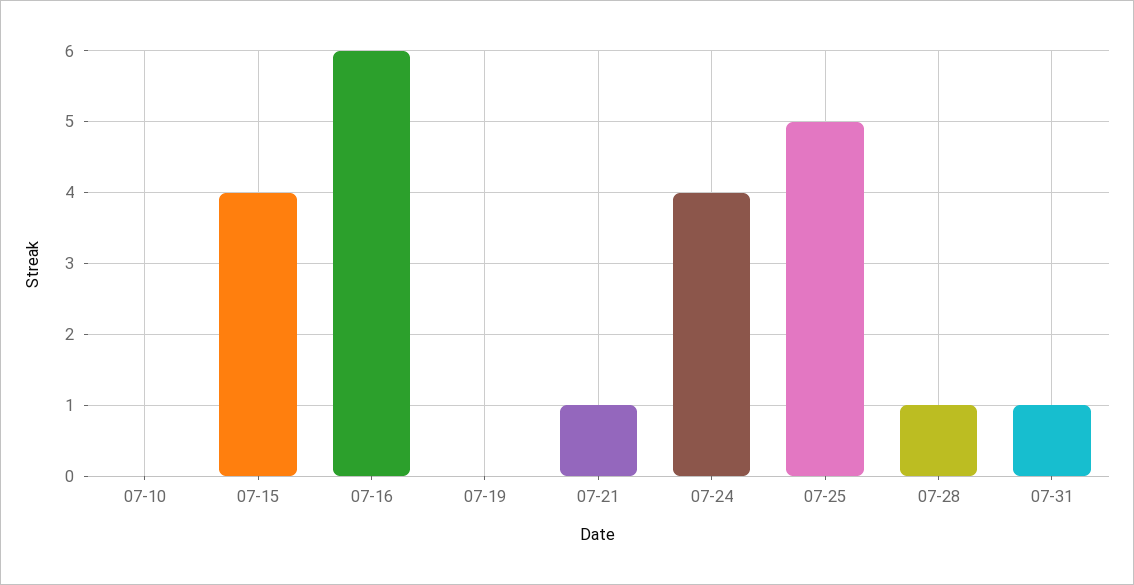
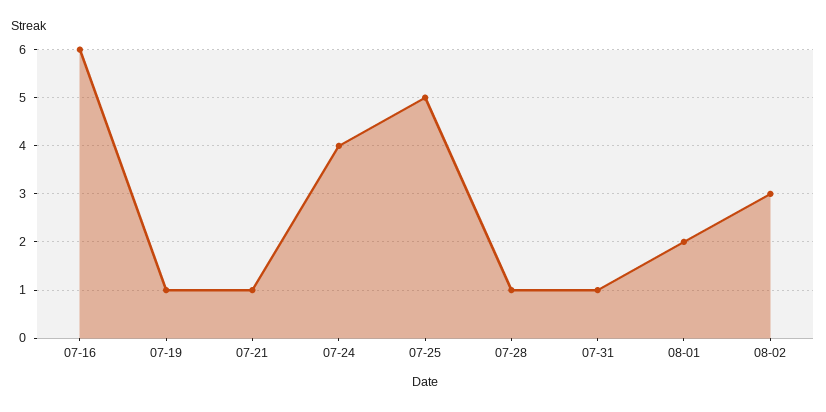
07-10: 0 -> none
07-15: 4 -> none
07-19: 0 -> 1
08-01: none -> 2
08-02: none -> 3

